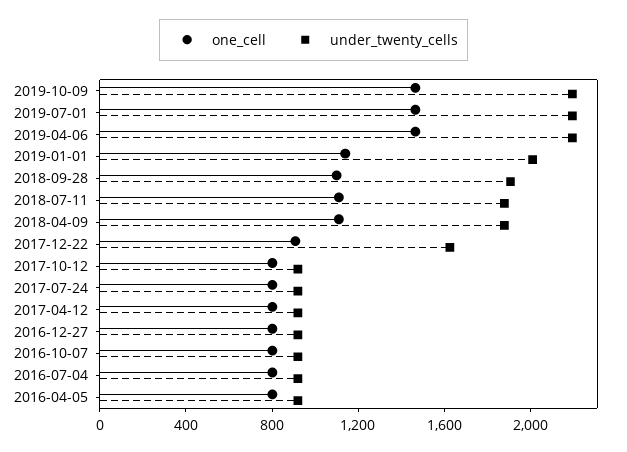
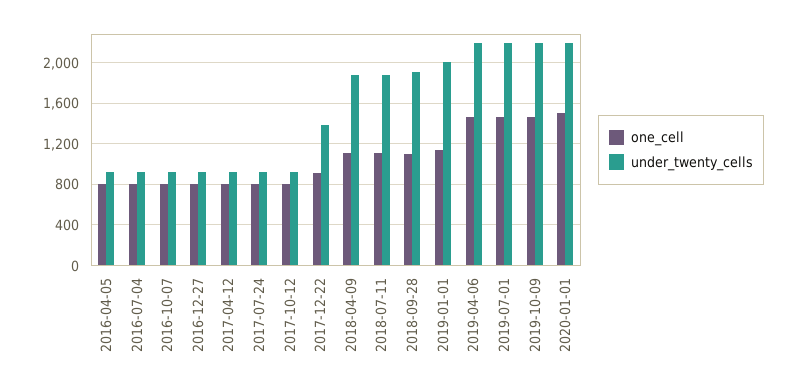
under_twenty_cells, 2017-12-22: 1600 -> 1400
one_cell, 2020-01-01: none -> 1500
under_twenty_cells, 2020-01-01: none -> 2200

